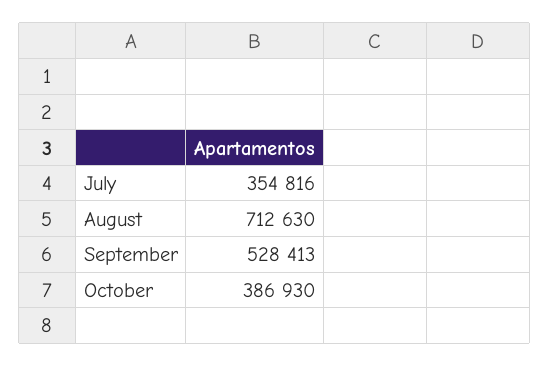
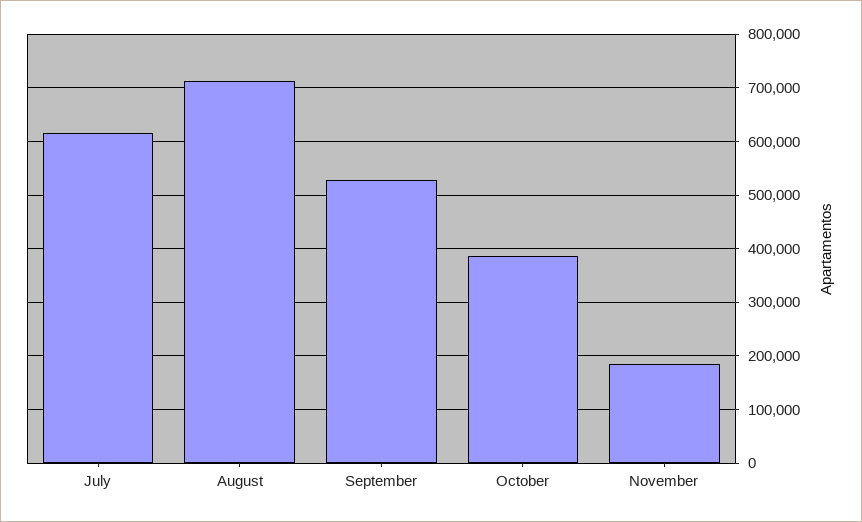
July: 354816 -> 620000
November: none -> 180000

